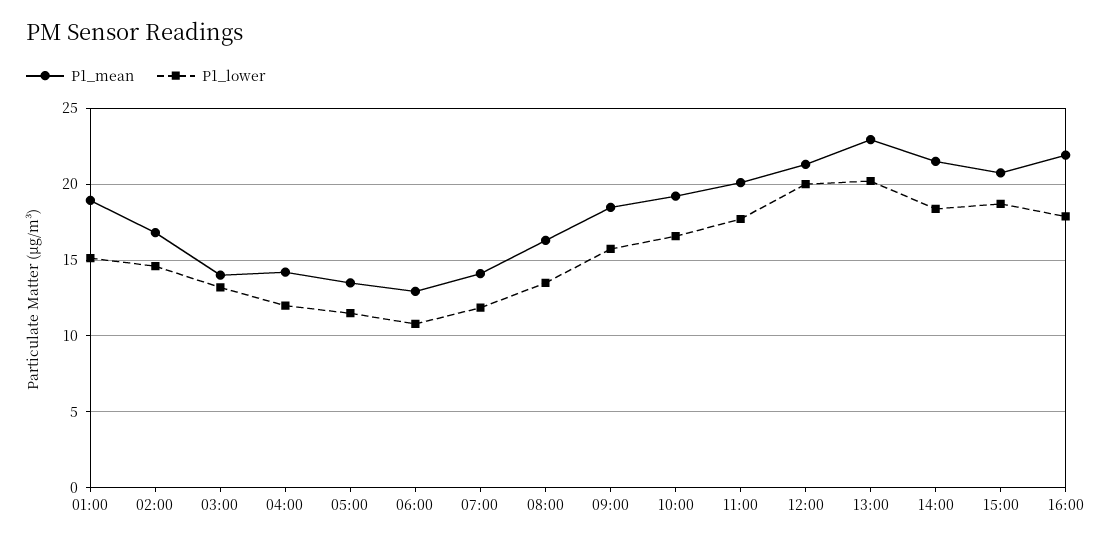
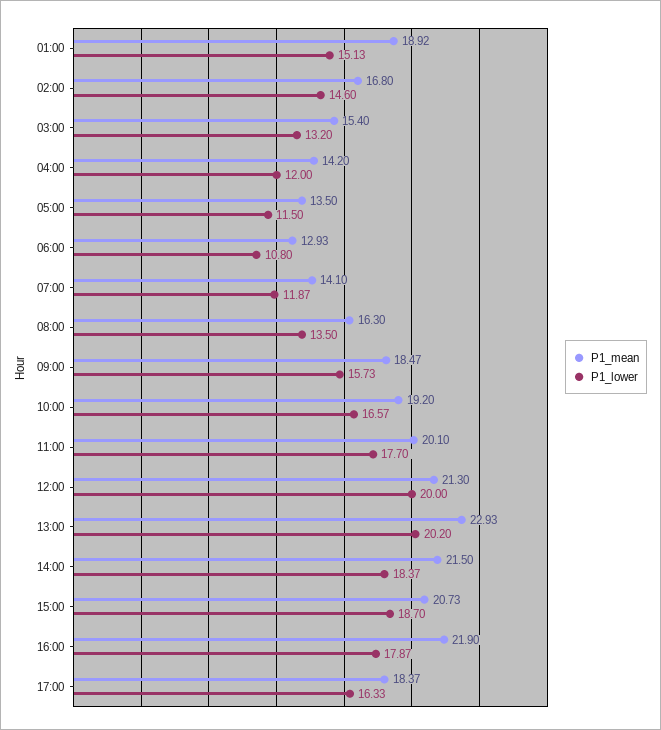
P1_mean, 03:00: 14 -> 15.4
P1_mean, 17:00: none -> 18.37
P1_lower, 17:00: none -> 16.33

